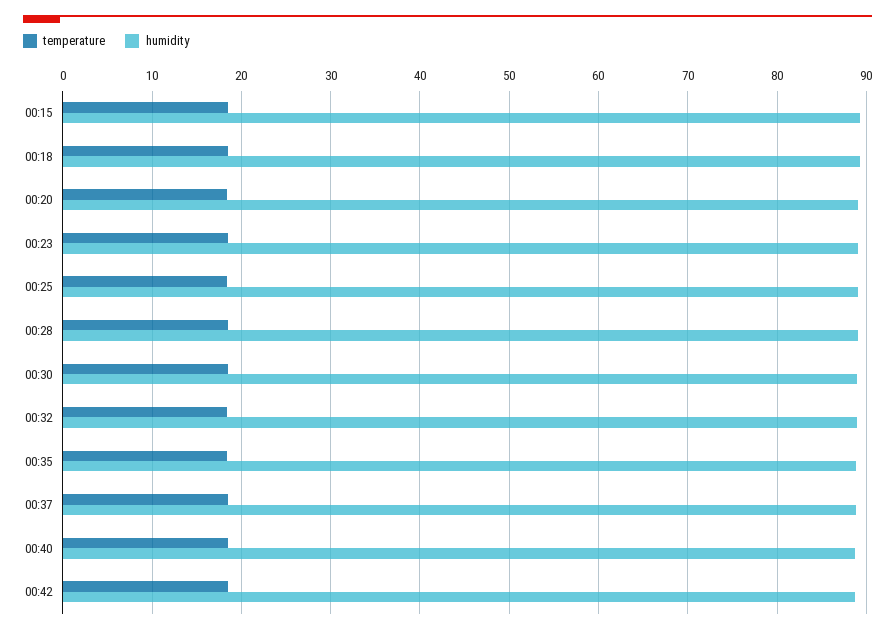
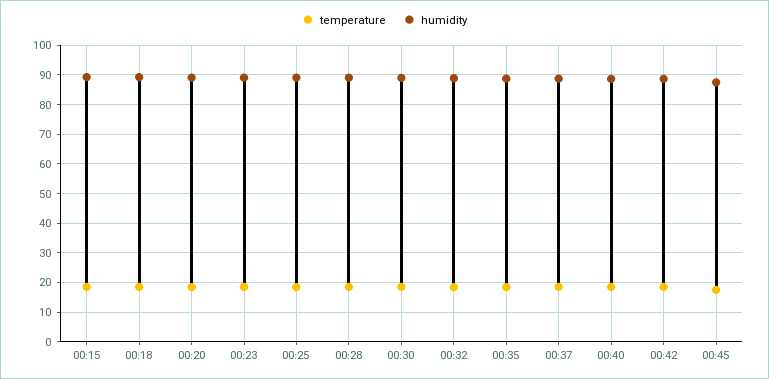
temperature, 00:45: none -> 17.5
humidity, 00:45: none -> 87.5

